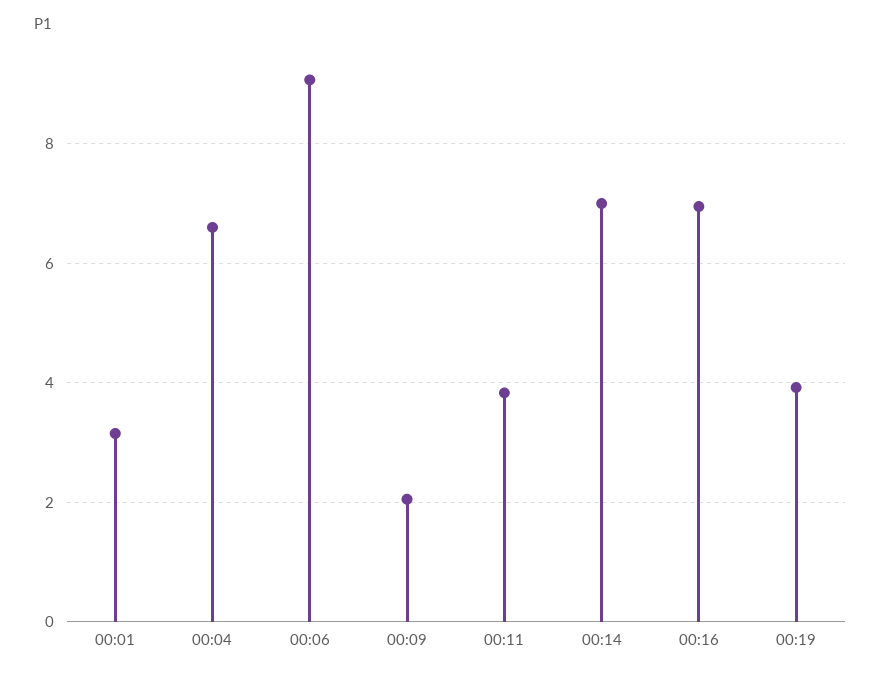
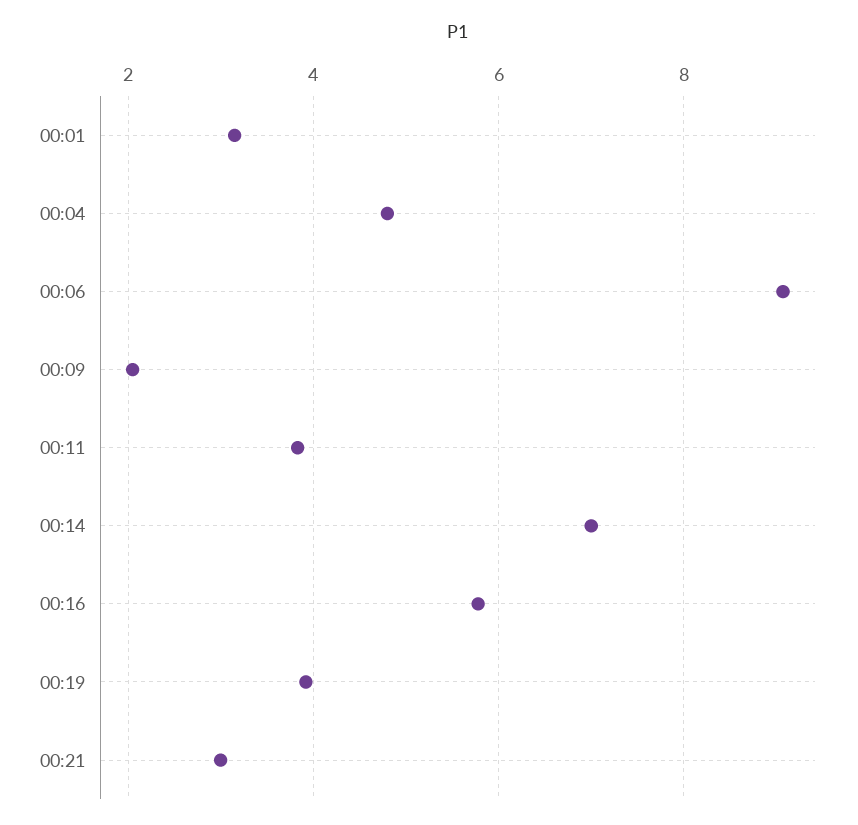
00:04: 6.6 -> 4.8
00:16: 7 -> 5.8
00:21: none -> 3

